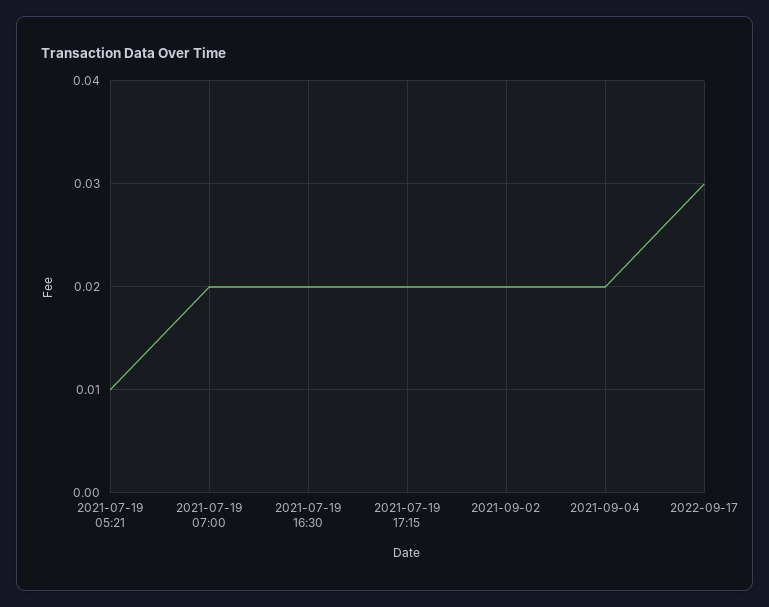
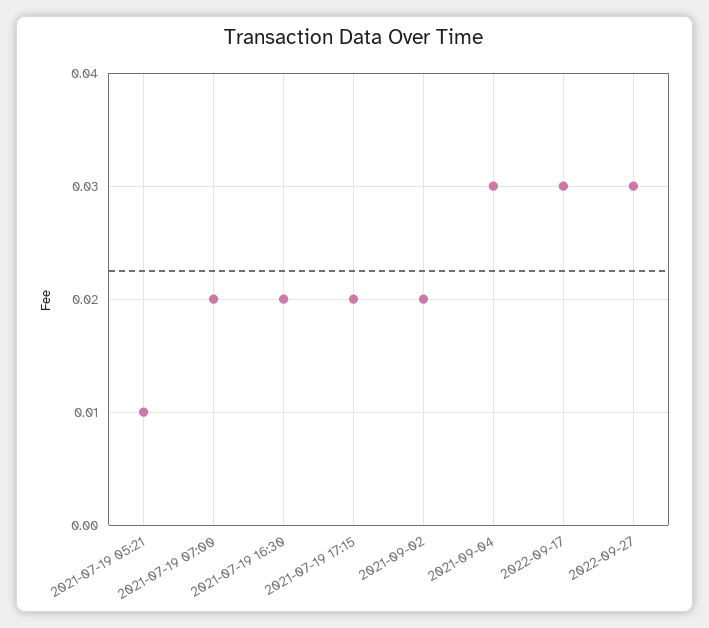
2021-09-04: 0.02 -> 0.03
2022-09-27: none -> 0.03

